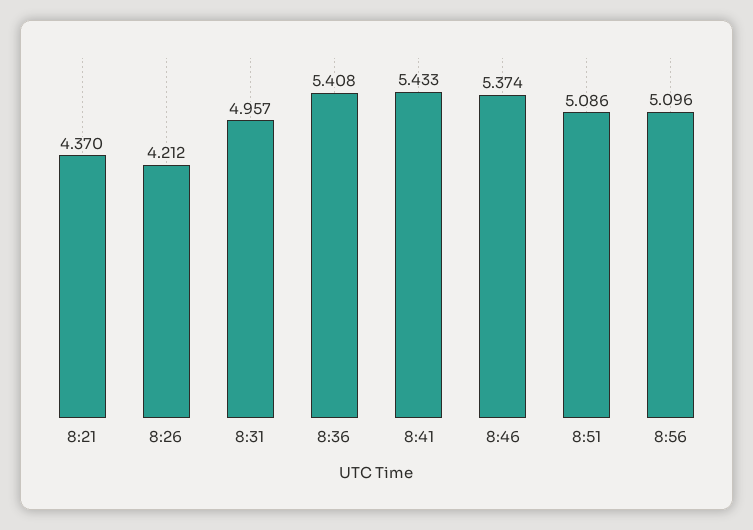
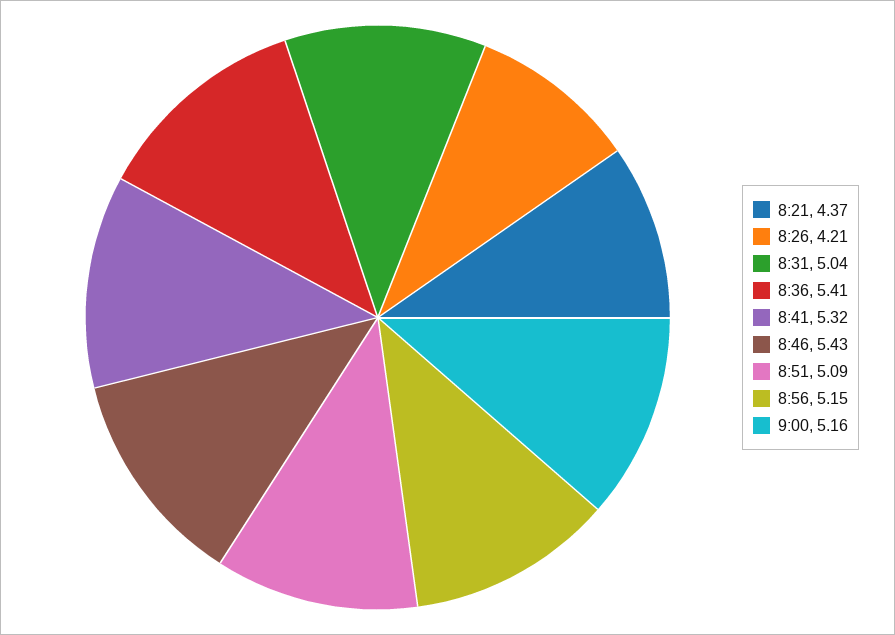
8:31: 4.957 -> 5.04
8:41: 5.433 -> 5.32
8:46: 5.374 -> 5.43
8:56: 5.096 -> 5.15
9:00: none -> 5.16

